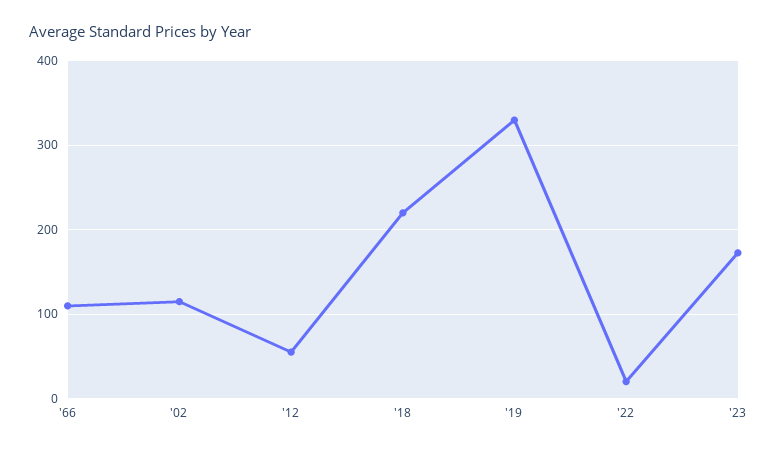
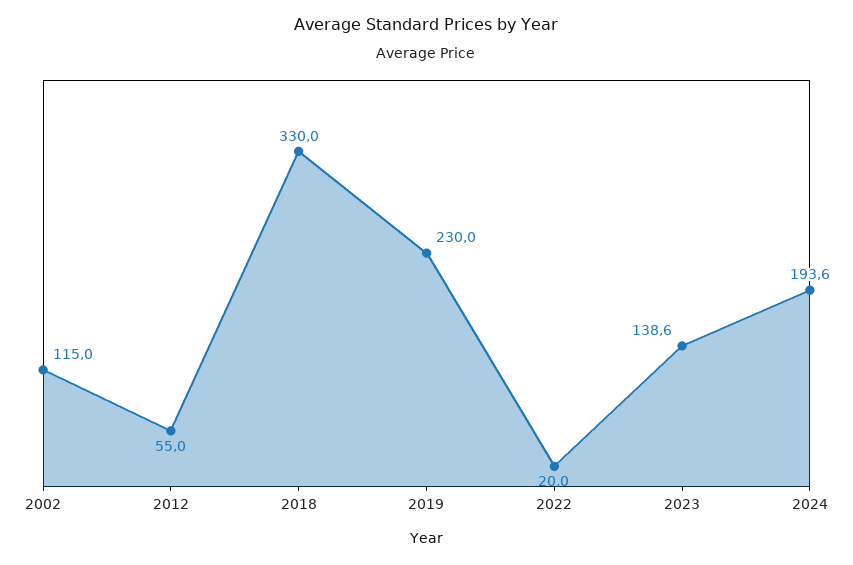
'66: 110 -> none
'18: 220 -> 330
'19: 330 -> 230
'23: 170 -> 138.6
2024: none -> 193.6

